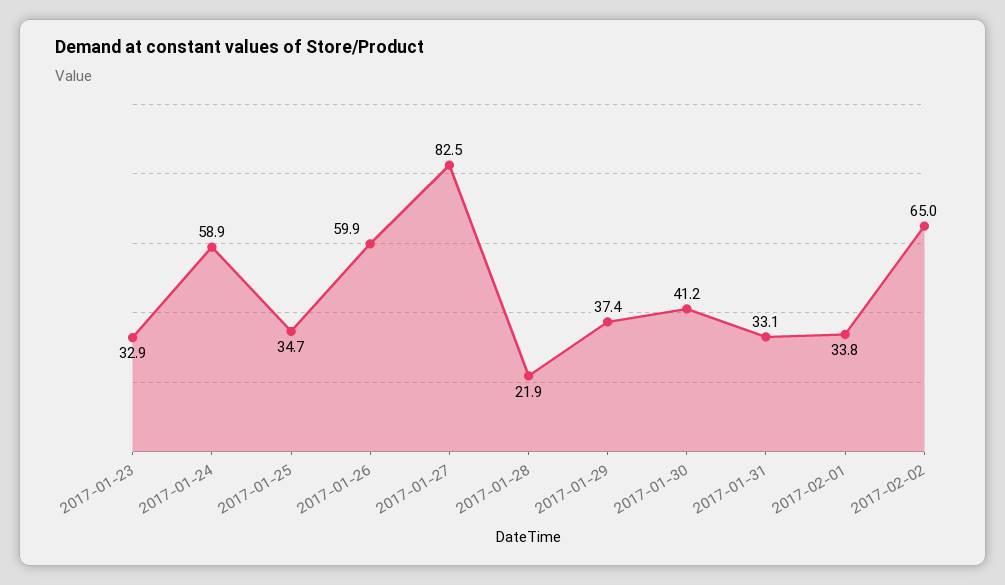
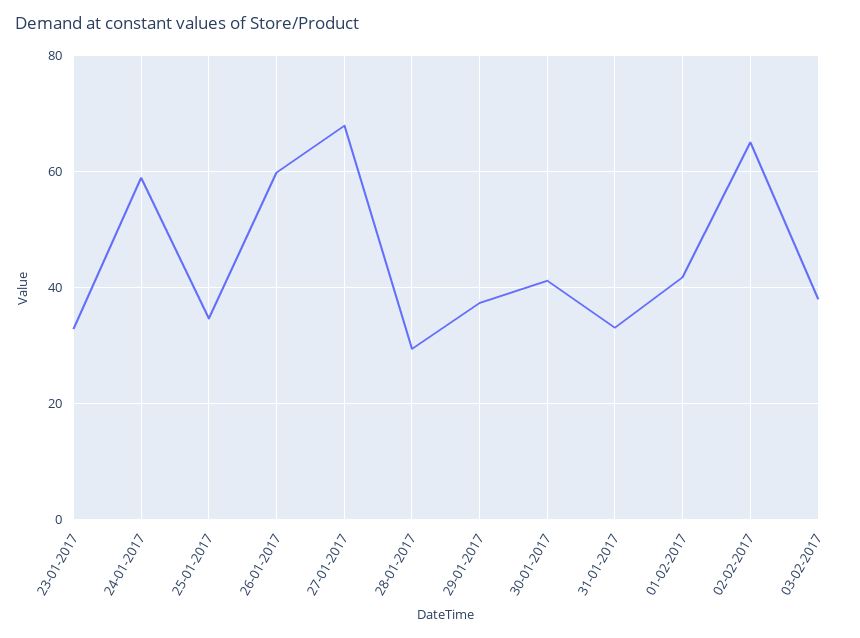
2017-01-27: 82.5 -> 68
2017-01-28: 21.9 -> 30
2017-02-01: 33.8 -> 42
03-02-2017: none -> 38

